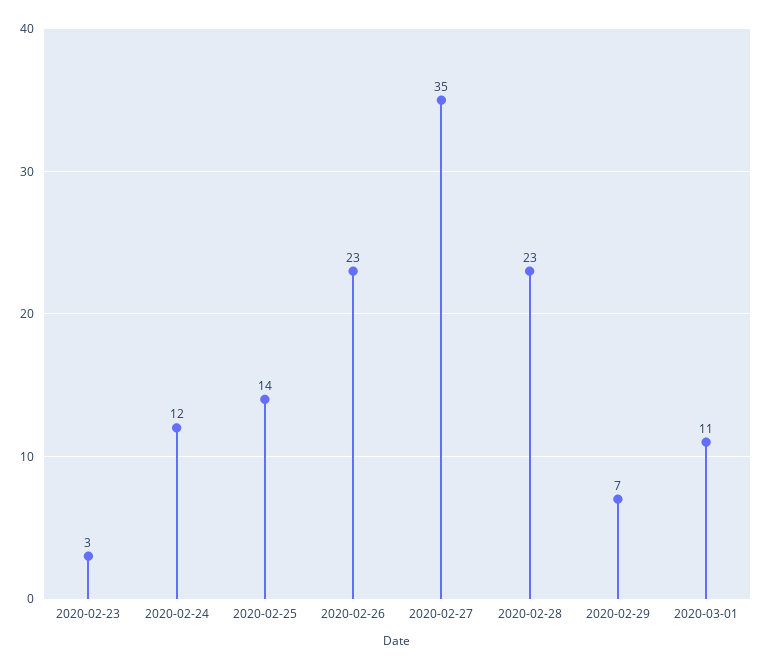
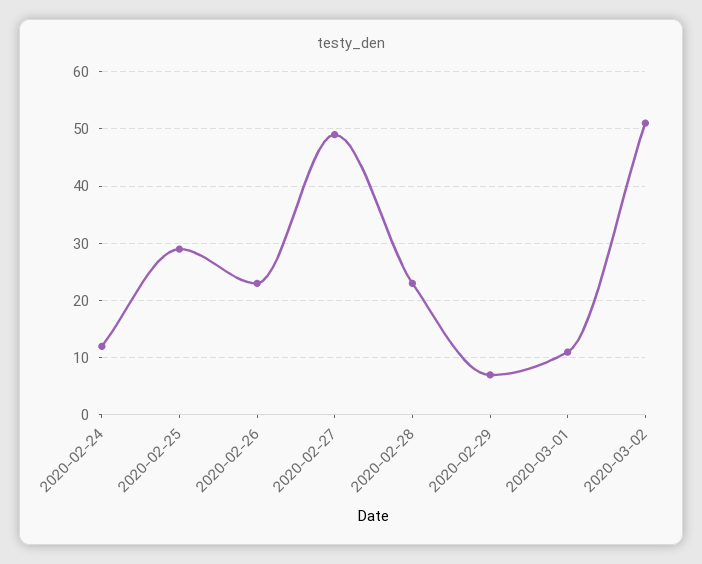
2020-02-23: 3 -> none
2020-02-25: 14 -> 30
2020-02-27: 35 -> 50
2020-03-02: none -> 50

